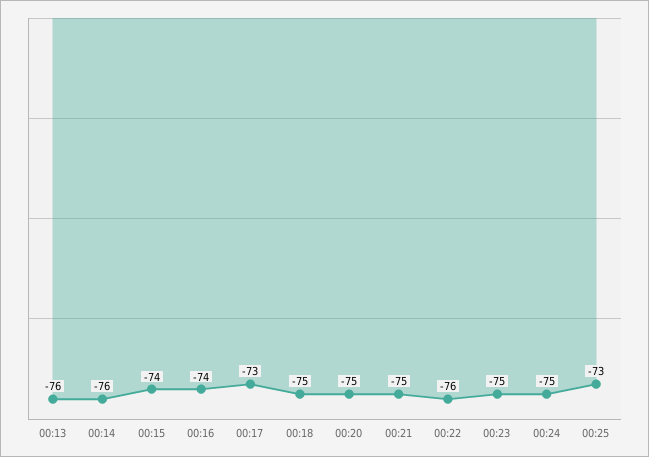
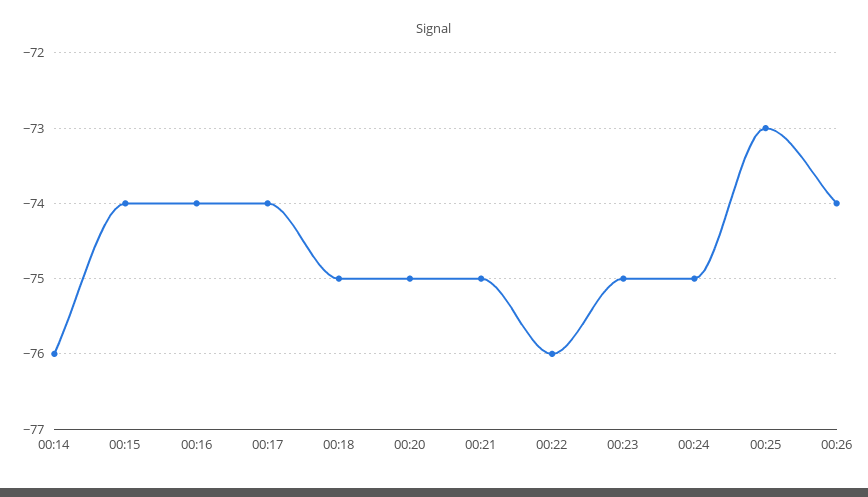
00:13: -76 -> none
00:17: -73 -> -74
00:26: none -> -74

